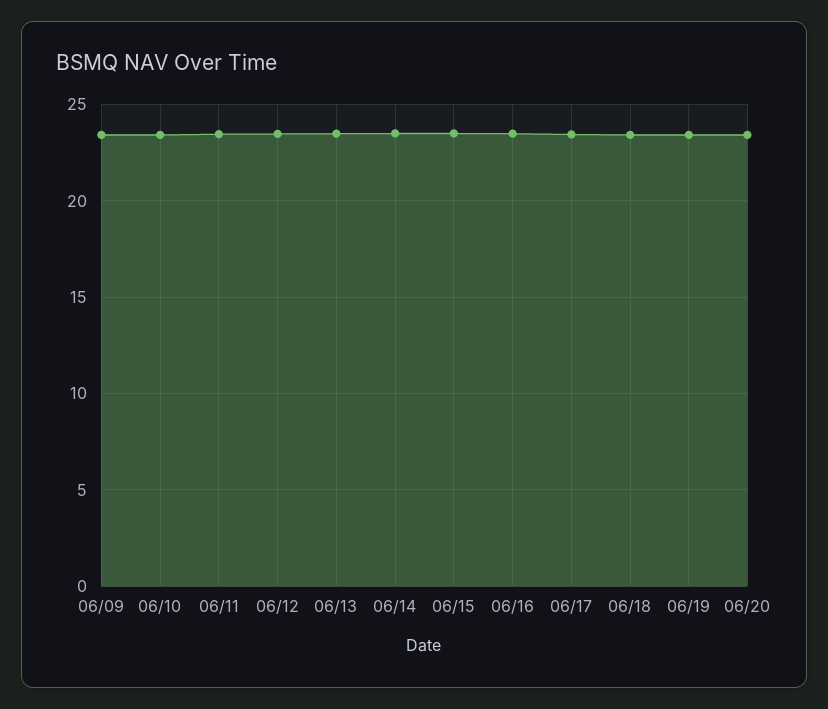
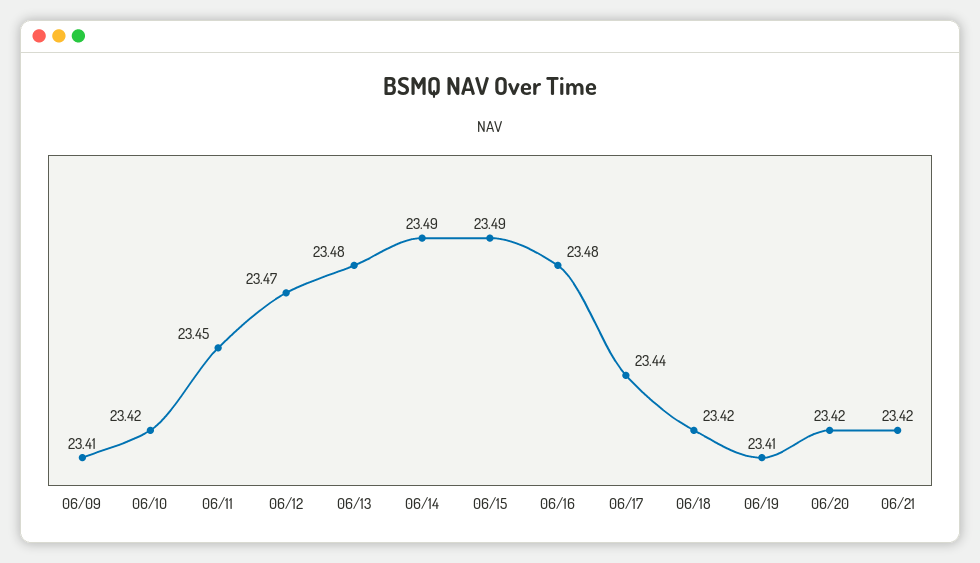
06/21: none -> 23.42

